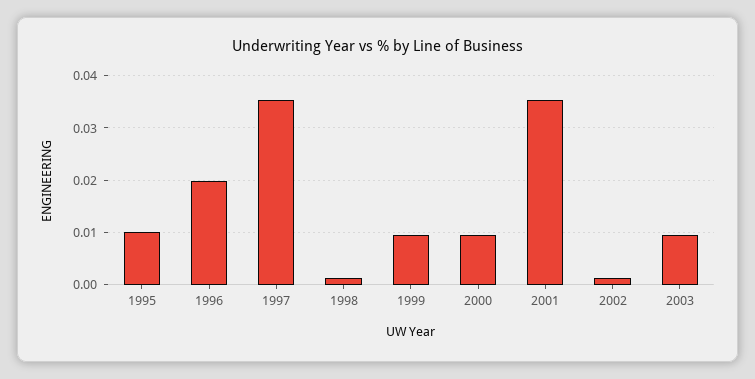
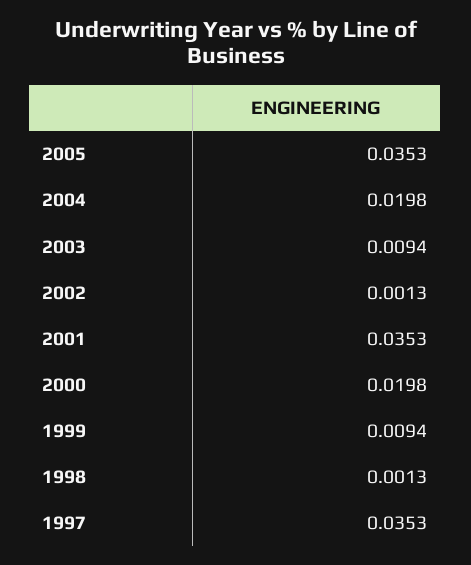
1995: 0.01 -> none
1996: 0.02 -> none
2000: 0.01 -> 0.0198
2005: none -> 0.0353
2004: none -> 0.0198

